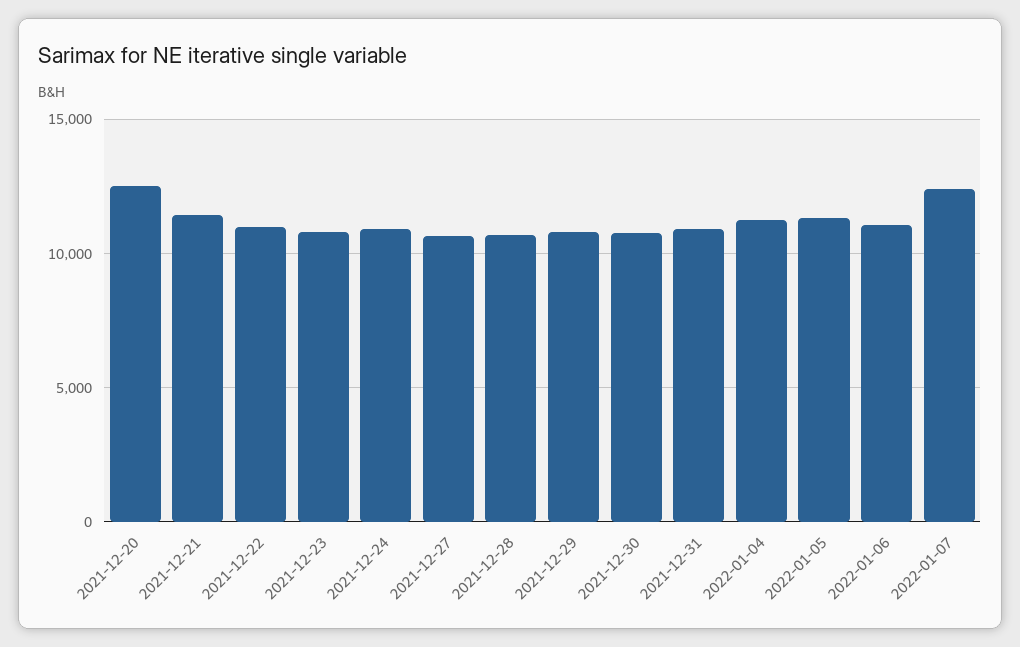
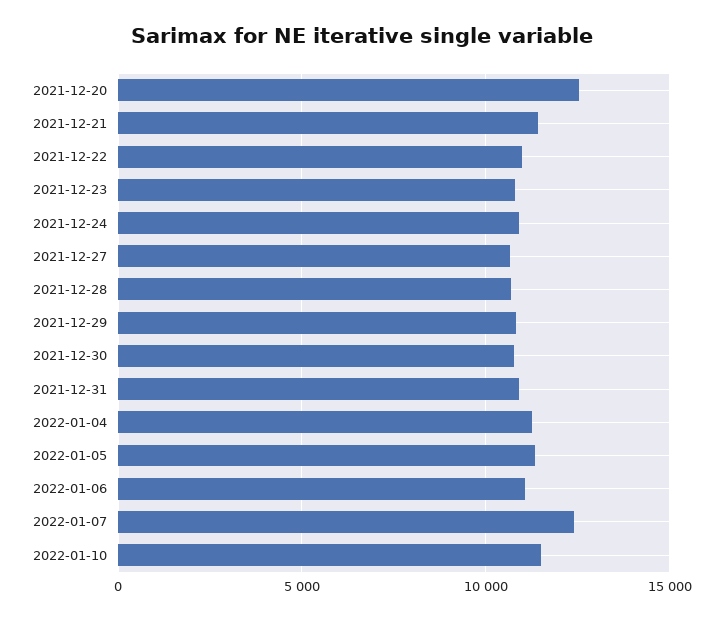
2022-01-10: none -> 11500

